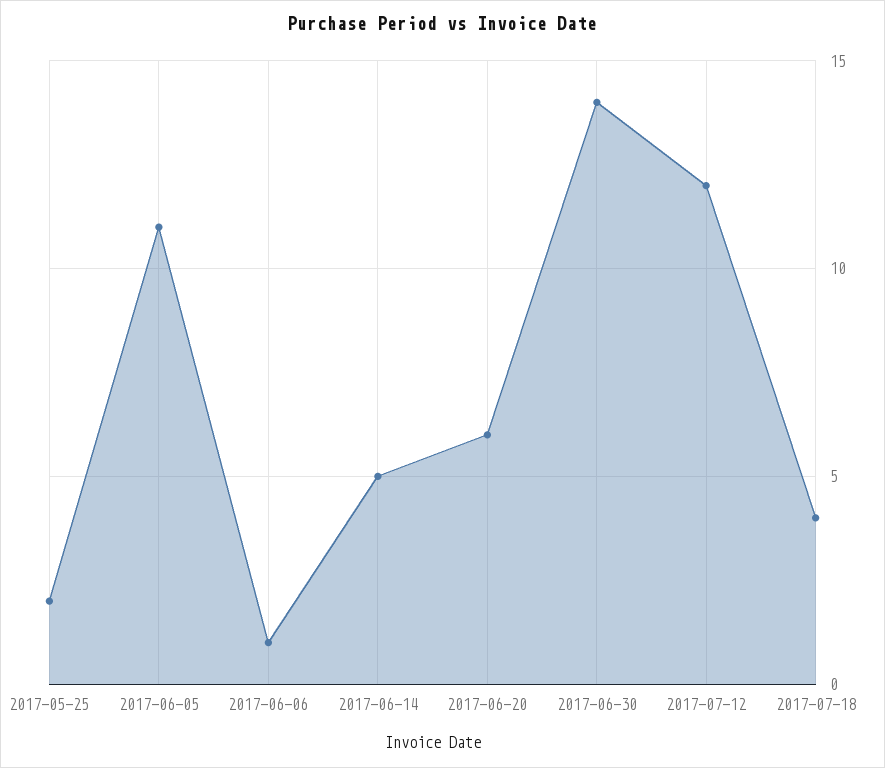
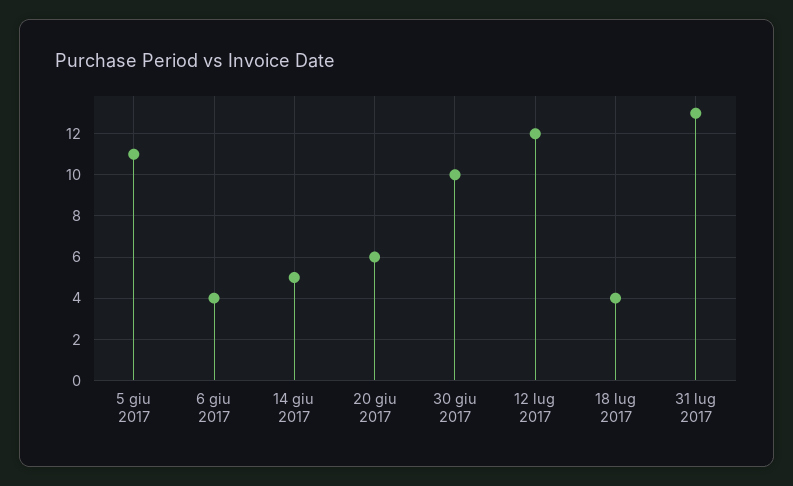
2017-05-25: 2 -> none
2017-06-06: 1 -> 4
2017-06-30: 14 -> 10
31 lug 2017: none -> 13

